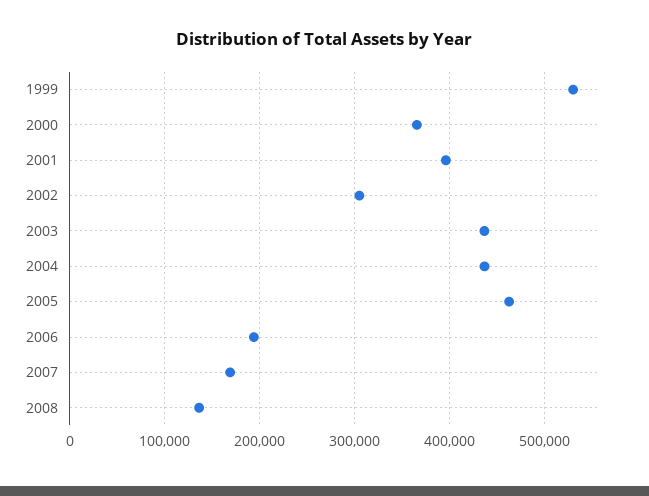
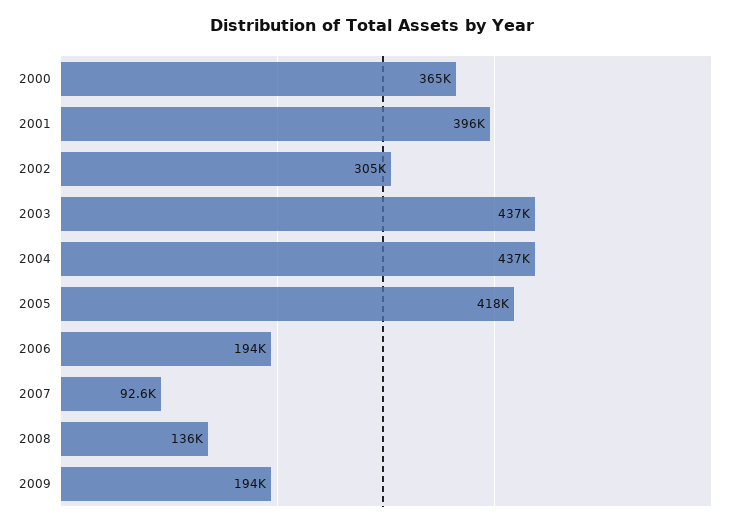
1999: 530000 -> none
2005: 460000 -> 418000
2007: 170000 -> 92600
2009: none -> 194000

